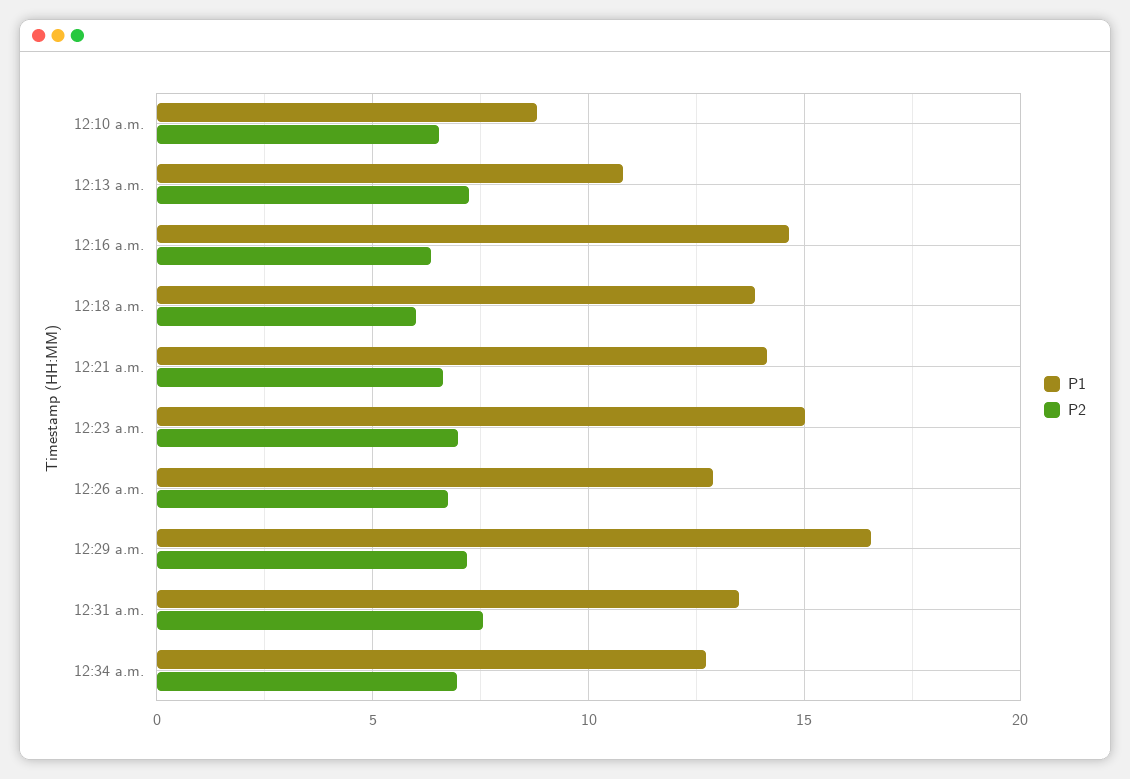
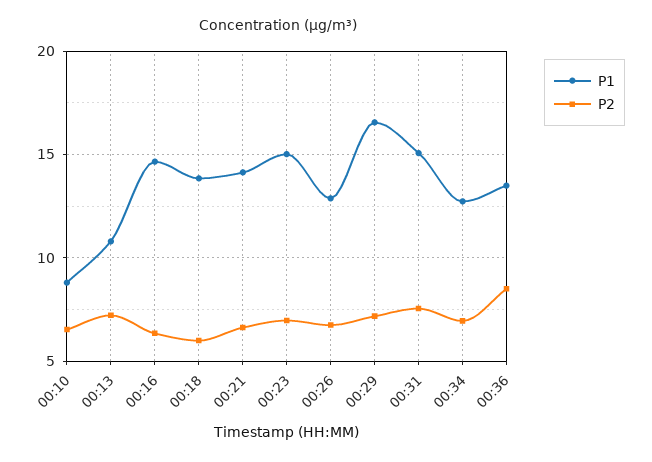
P1, 12:31 a.m.: 13.5 -> 15
P1, 00:36: none -> 13.5
P2, 00:36: none -> 8.5

